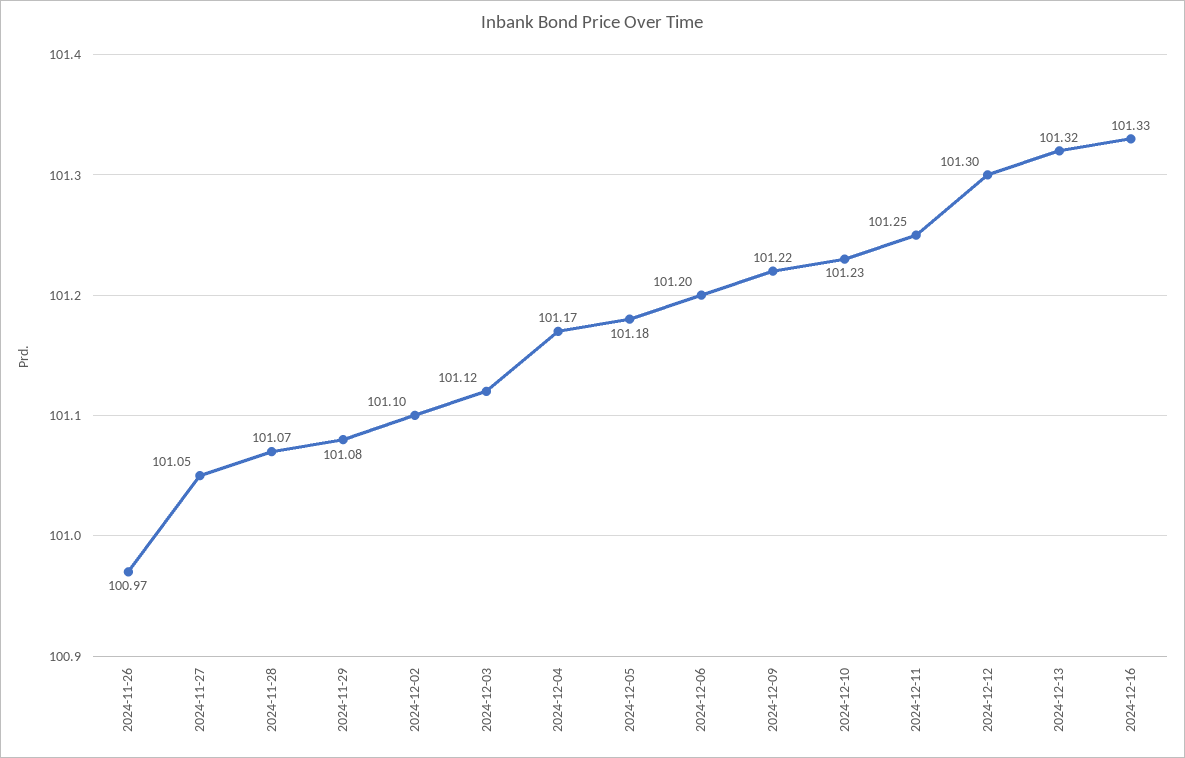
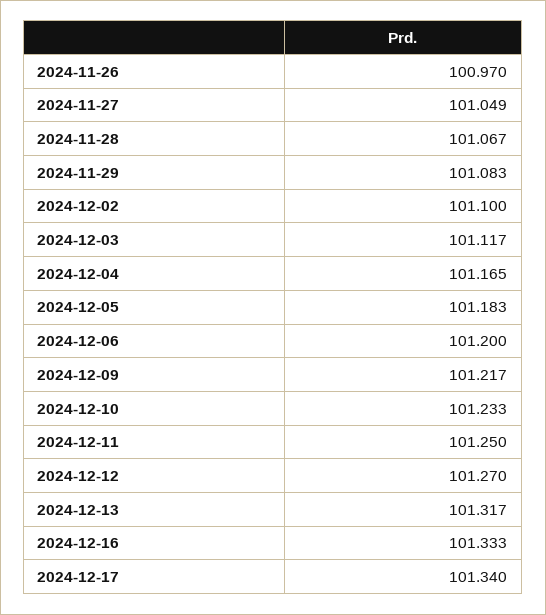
2024-12-12: 101.3 -> 101.27
2024-12-17: none -> 101.34

